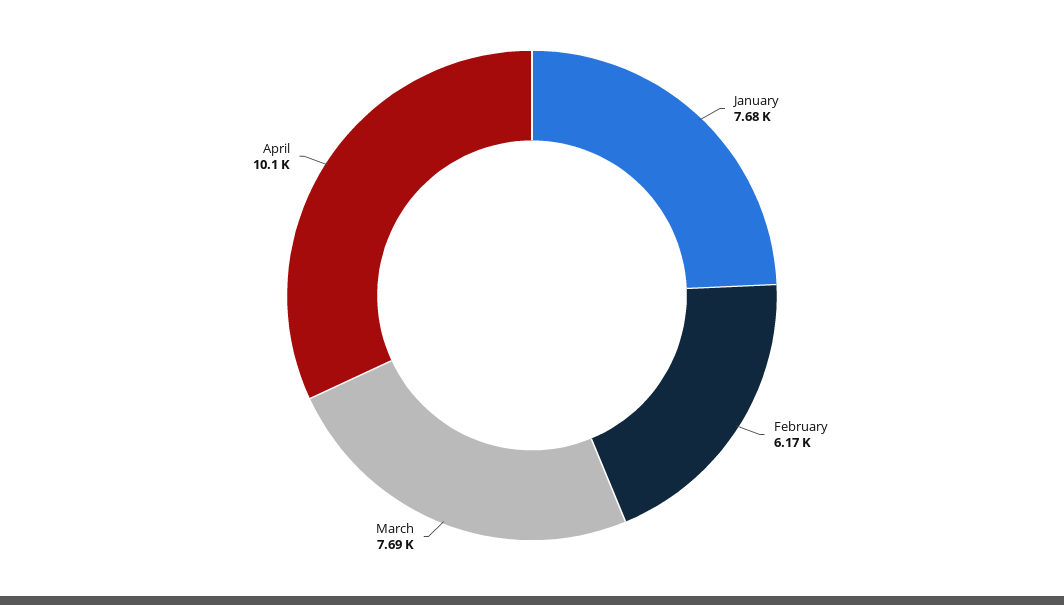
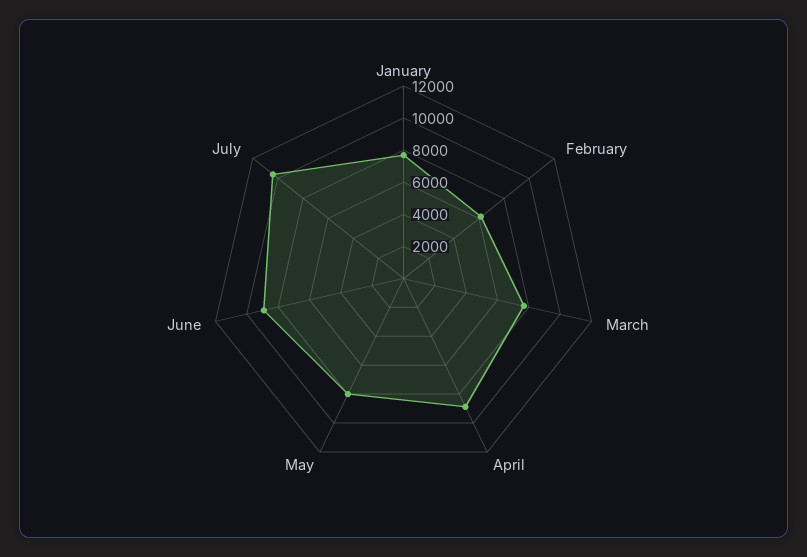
April: 10100 -> 9000
May: none -> 8000
June: none -> 9000
July: none -> 10500

